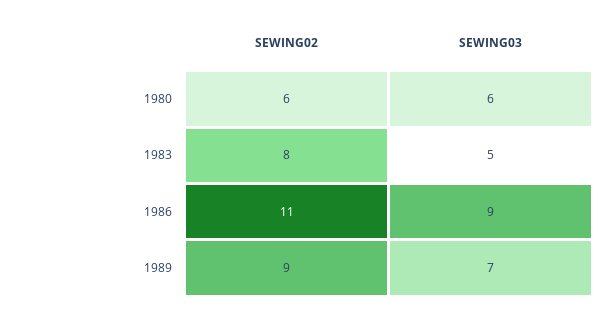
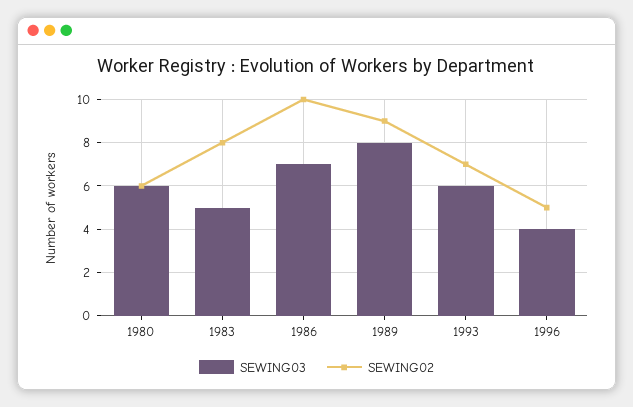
SEWING02, 1986: 11 -> 10
SEWING03, 1986: 9 -> 7
SEWING03, 1989: 7 -> 8
SEWING03, 1993: none -> 6
SEWING02, 1993: none -> 7
SEWING03, 1996: none -> 4
SEWING02, 1996: none -> 5

